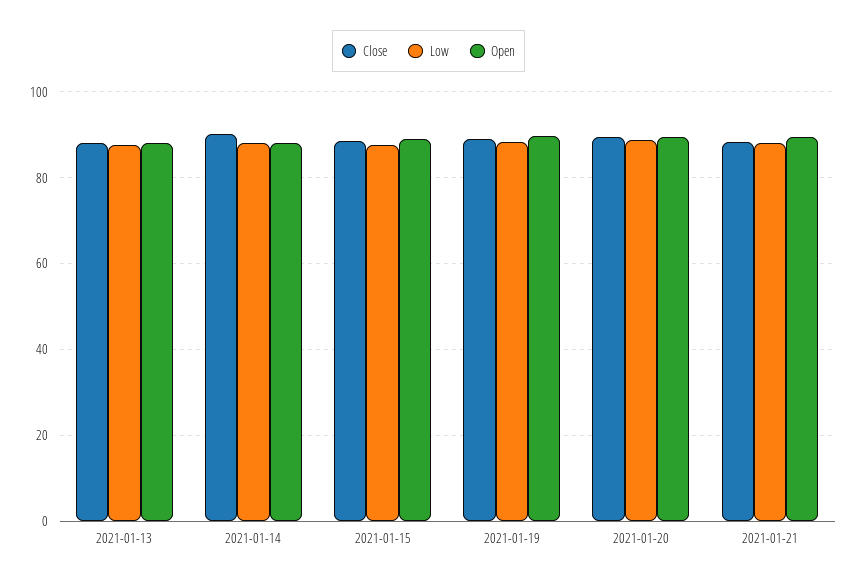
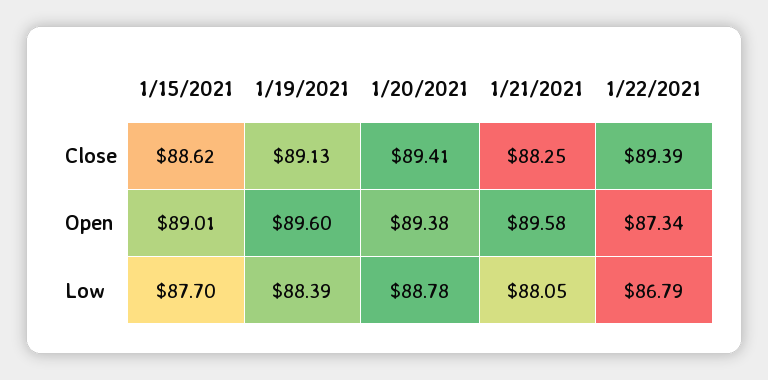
Close, 2021-01-13: 88 -> none
Low, 2021-01-13: 88 -> none
Open, 2021-01-13: 88 -> none
Close, 2021-01-14: 90 -> none
Low, 2021-01-14: 88 -> none
Open, 2021-01-14: 88 -> none
Close, 1/22/2021: none -> 89.39
Open, 1/22/2021: none -> 87.34
Low, 1/22/2021: none -> 86.79

